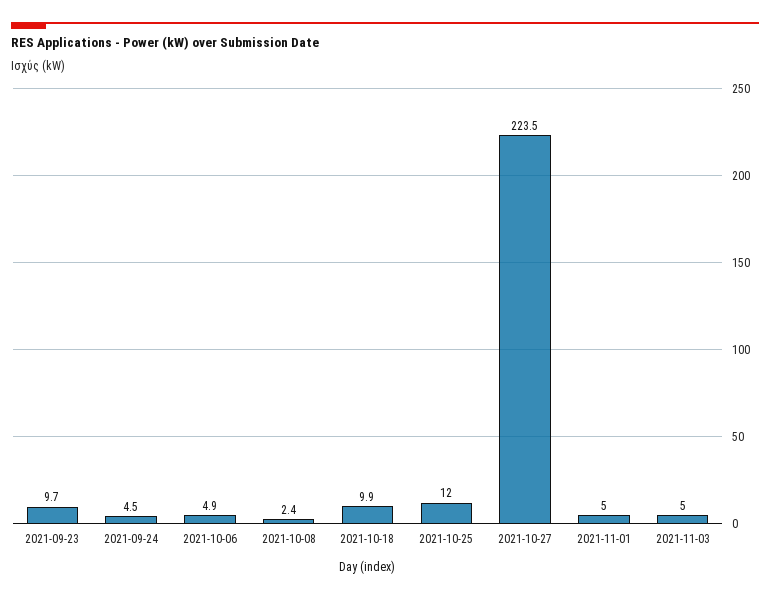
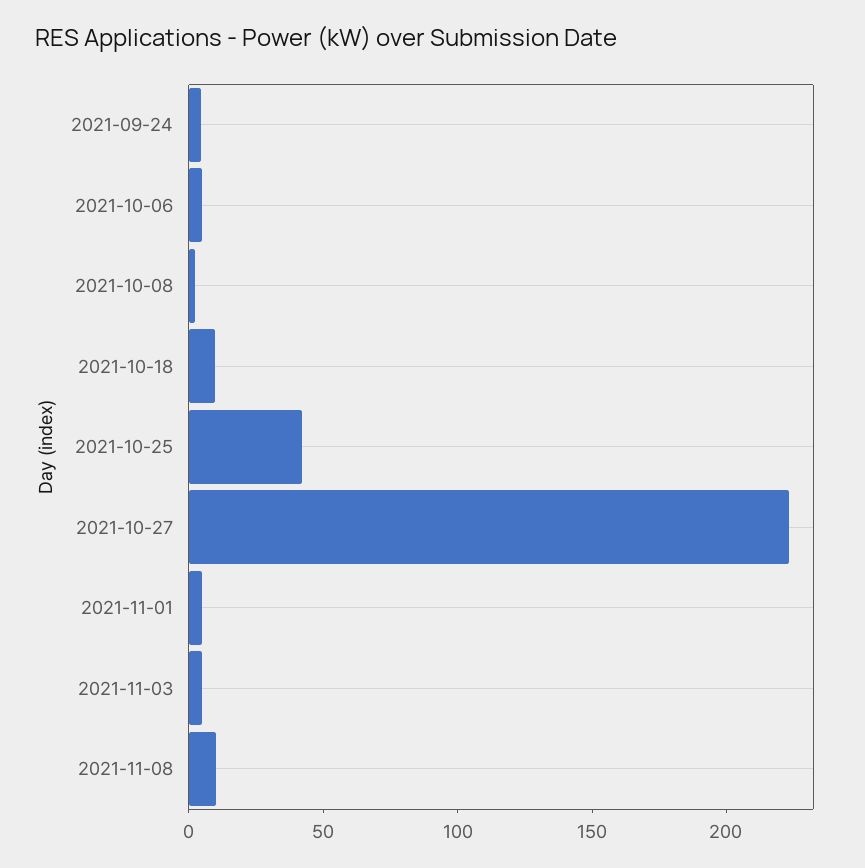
2021-09-23: 9.7 -> none
2021-10-25: 12 -> 40
2021-11-08: none -> 10

